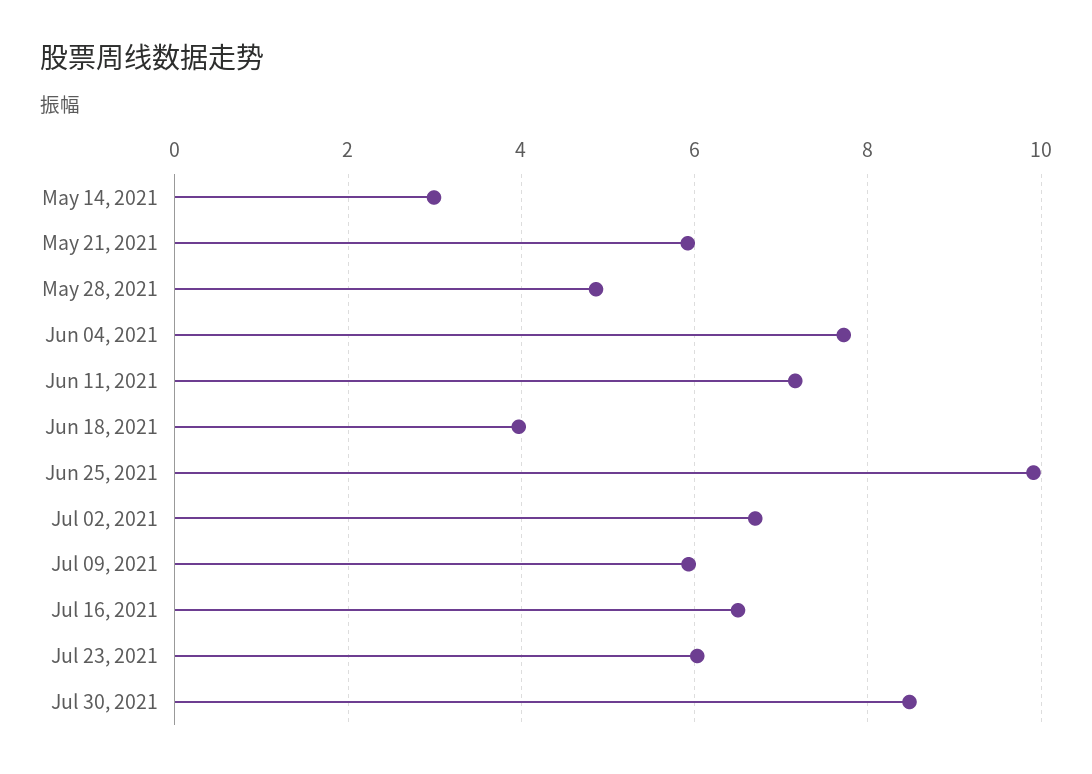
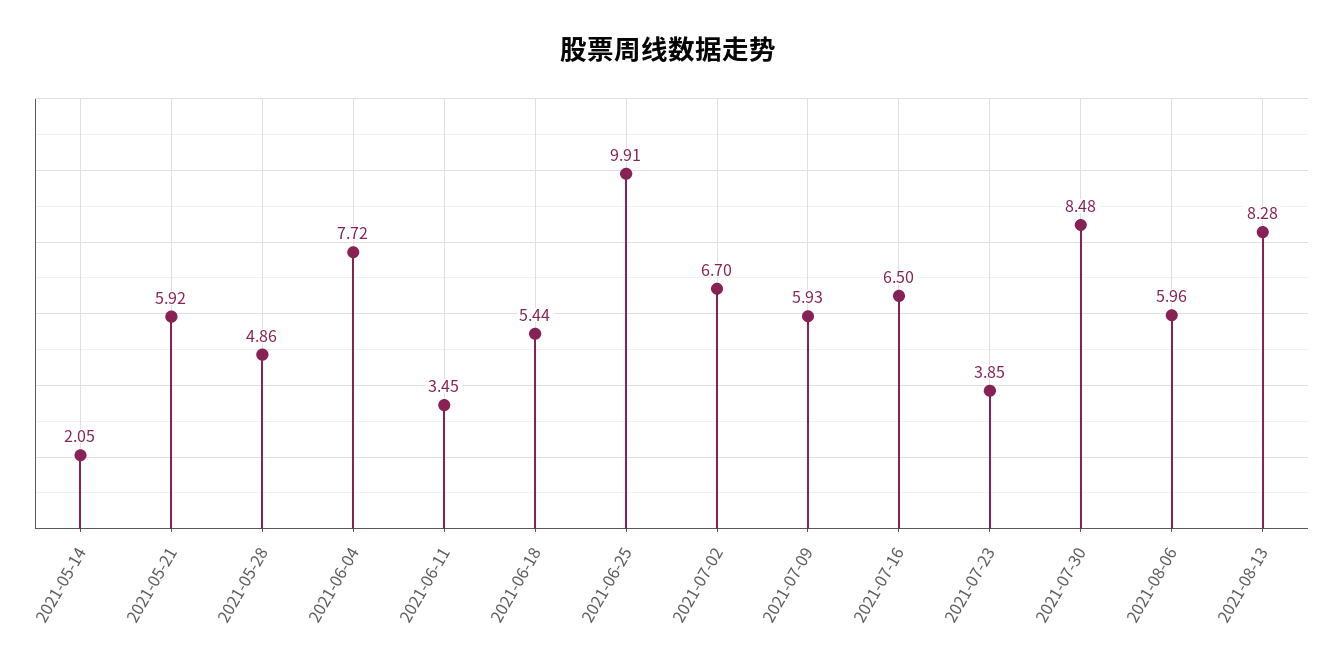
May 14, 2021: 3 -> 2.05
Jun 11, 2021: 7.2 -> 3.45
Jun 18, 2021: 4 -> 5.44
Jul 23, 2021: 6 -> 3.85
2021-08-06: none -> 5.96
2021-08-13: none -> 8.28

